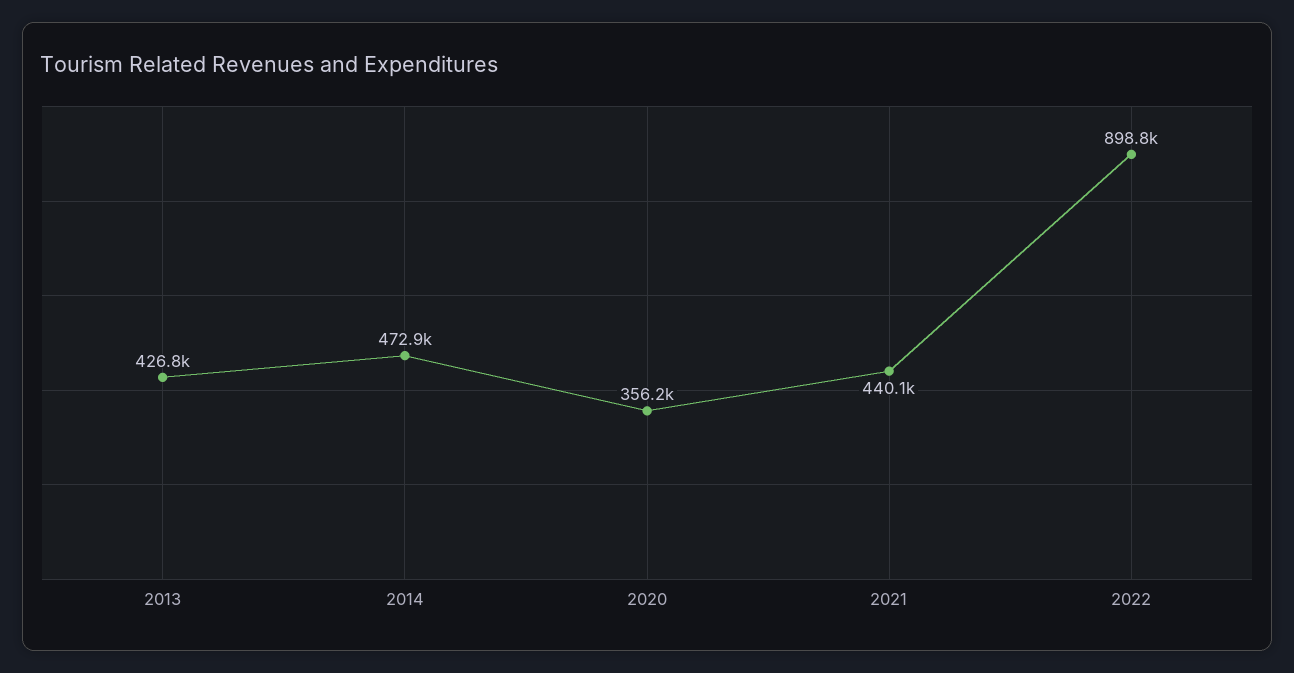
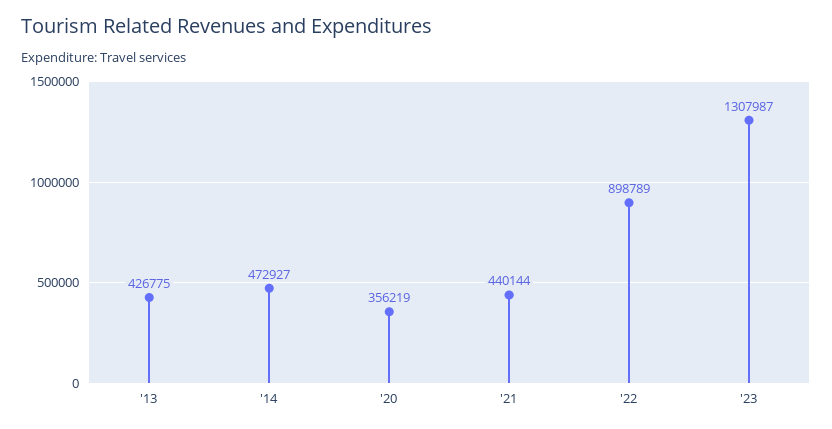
'23: none -> 1307987

